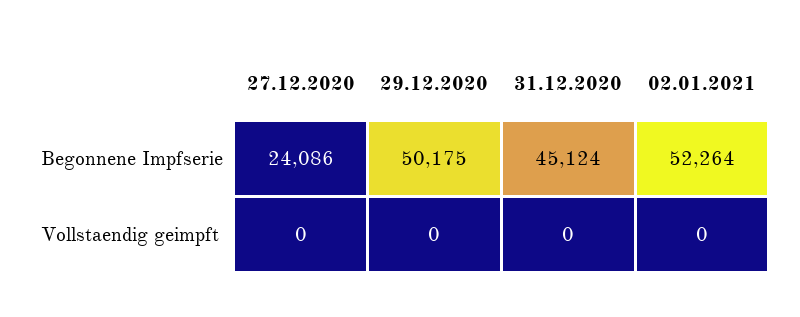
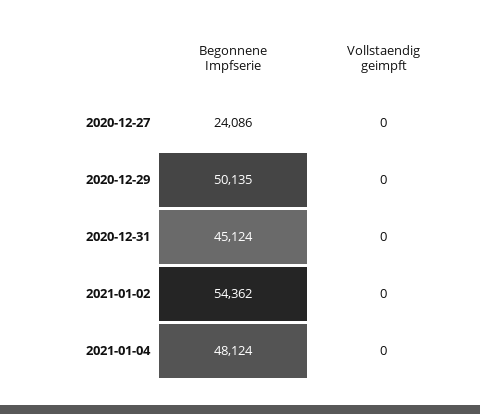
29.12.2020, Begonnene Impfserie: 50175 -> 50135
02.01.2021, Begonnene Impfserie: 52264 -> 54362
2021-01-04, Begonnene Impfserie: none -> 48124
2021-01-04, Vollstaendig geimpft: none -> 0

